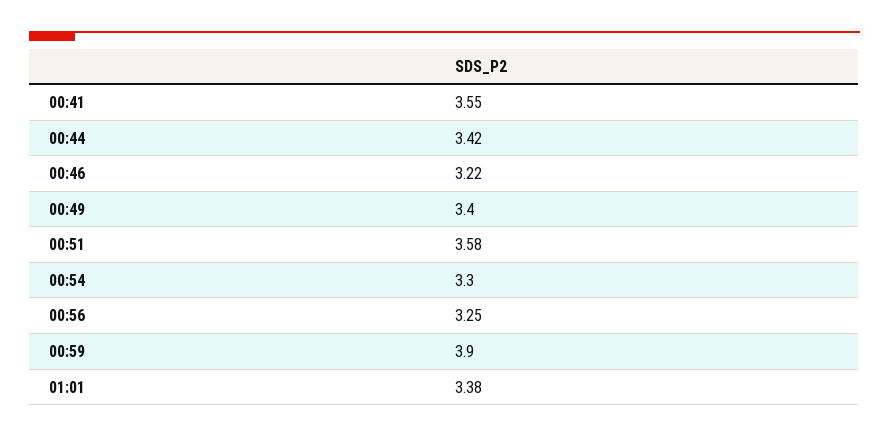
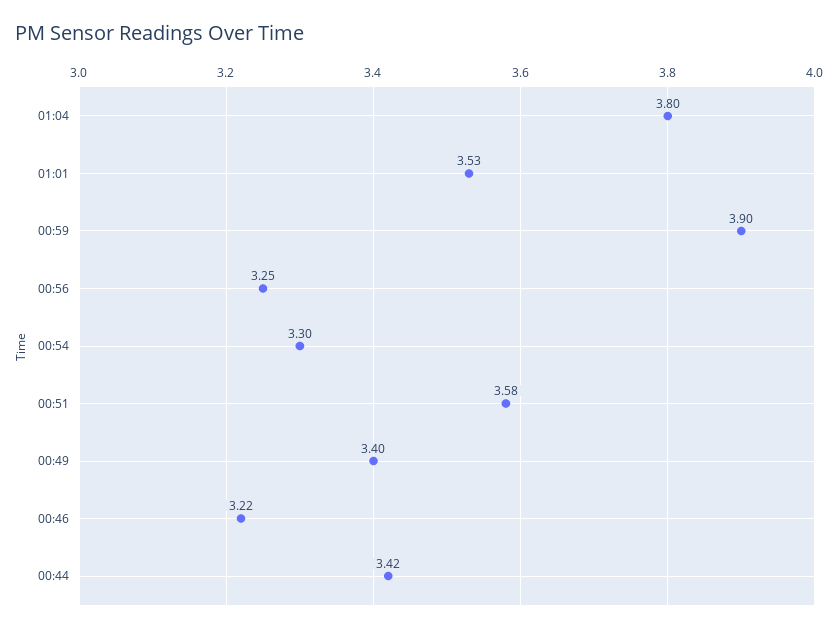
00:41: 3.55 -> none
01:01: 3.38 -> 3.53
01:04: none -> 3.8

